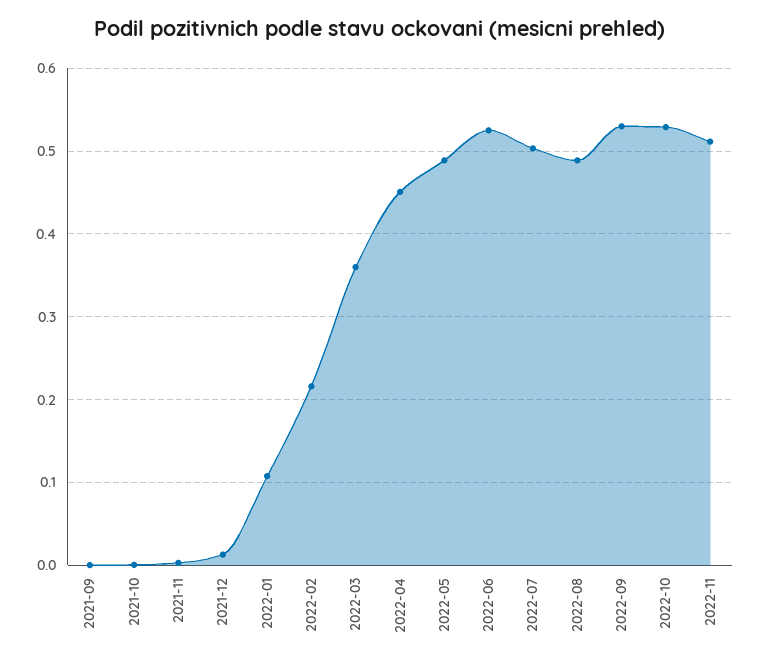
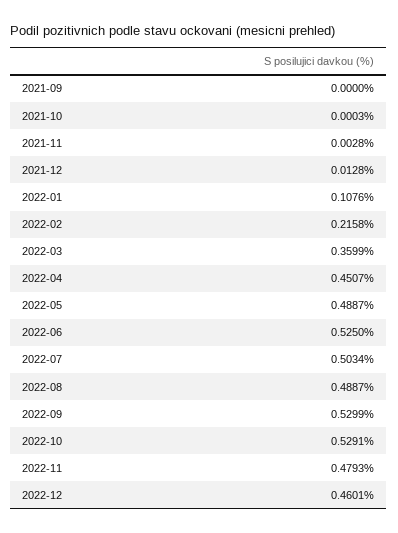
2022-11: 0.51 -> 0.4793
2022-12: none -> 0.4601

